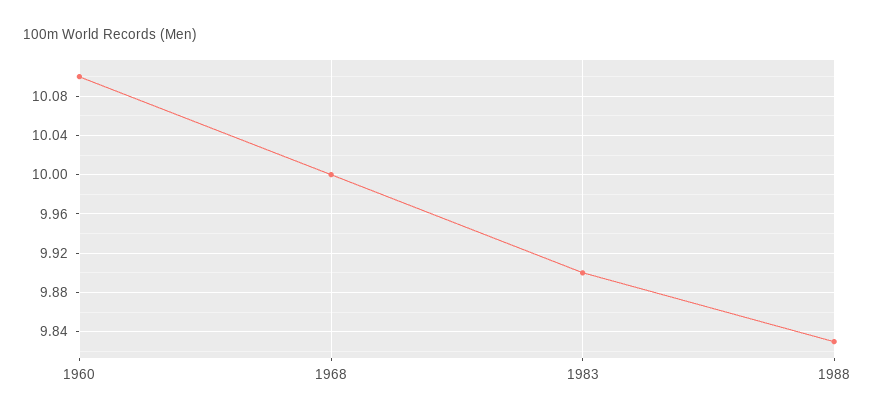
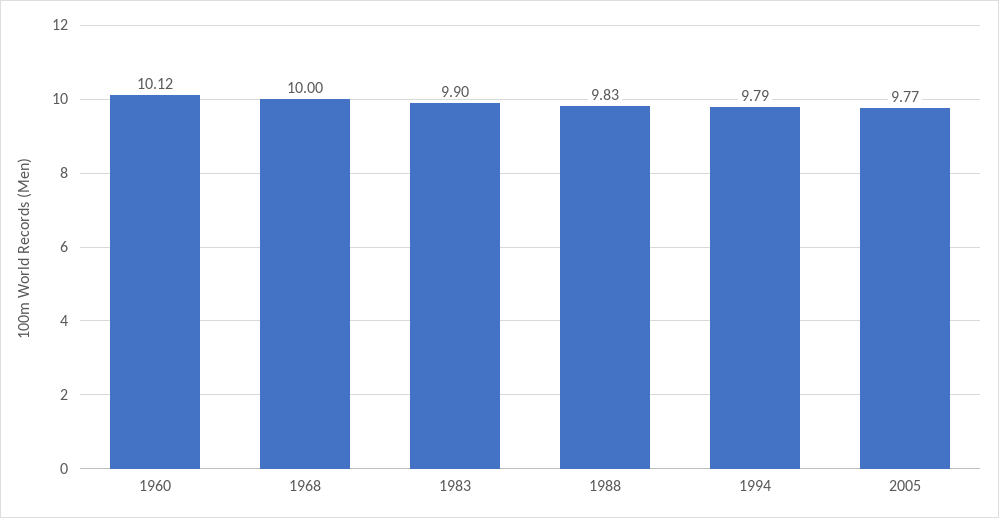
1960: 10.1 -> 10.12
1994: none -> 9.79
2005: none -> 9.77

